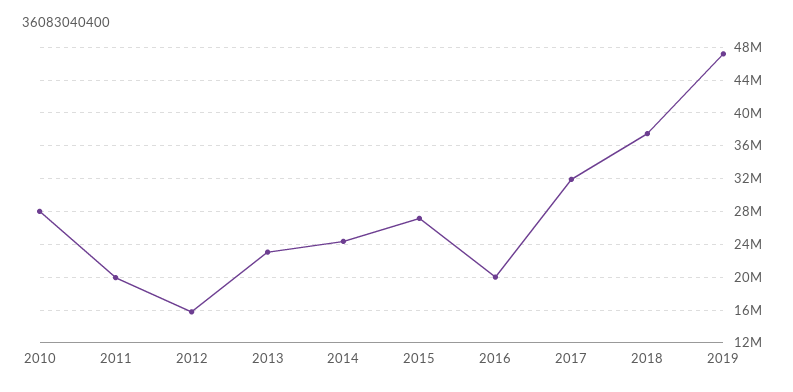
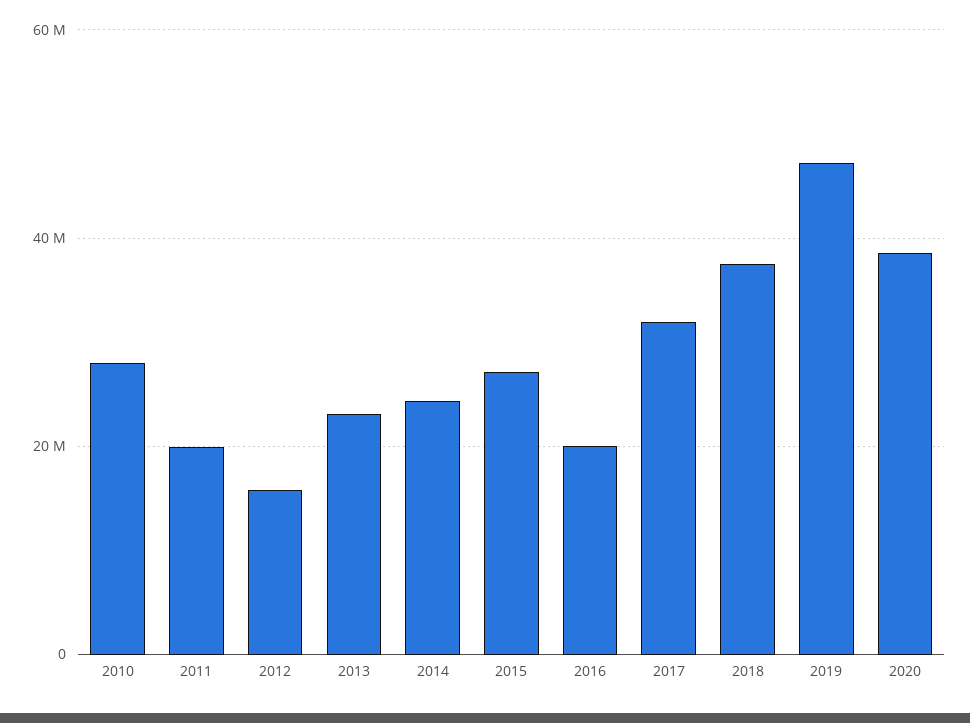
2020: none -> 38000000

